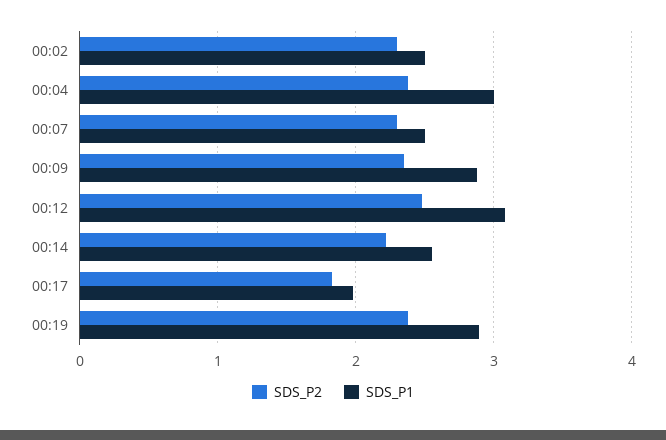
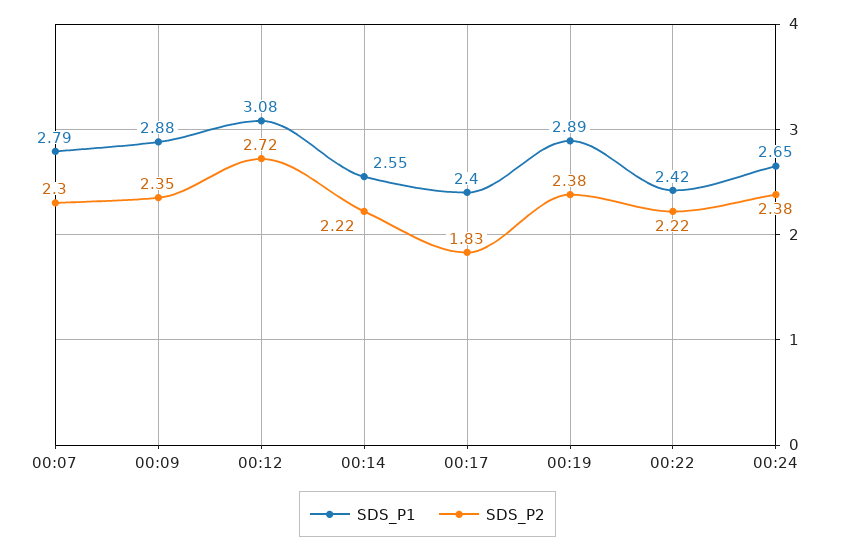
SDS_P2, 00:02: 2.3 -> none
SDS_P1, 00:02: 2.5 -> none
SDS_P2, 00:04: 2.4 -> none
SDS_P1, 00:04: 3 -> none
SDS_P1, 00:07: 2.5 -> 2.79
SDS_P2, 00:12: 2.5 -> 2.72
SDS_P1, 00:17: 2 -> 2.4
SDS_P1, 00:22: none -> 2.42
SDS_P2, 00:22: none -> 2.22
SDS_P1, 00:24: none -> 2.65
SDS_P2, 00:24: none -> 2.38

